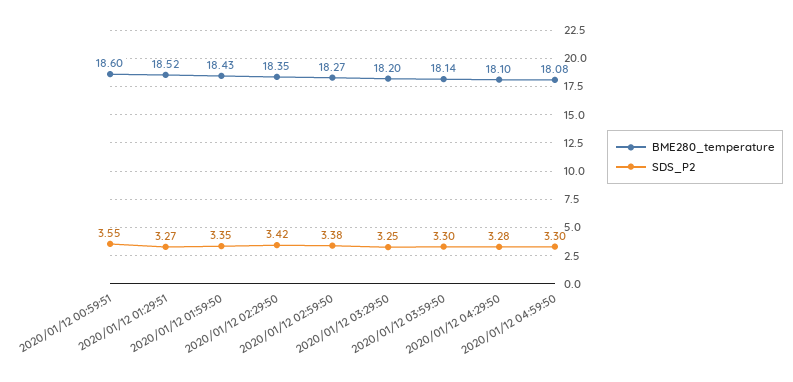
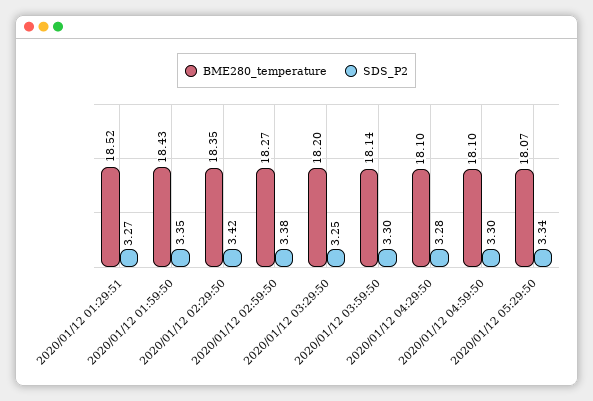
BME280_temperature, 2020/01/12 00:59:51: 18.6 -> none
SDS_P2, 2020/01/12 00:59:51: 3.55 -> none
BME280_temperature, 2020/01/12 04:59:50: 18.08 -> 18.1
BME280_temperature, 2020/01/12 05:29:50: none -> 18.07
SDS_P2, 2020/01/12 05:29:50: none -> 3.34

